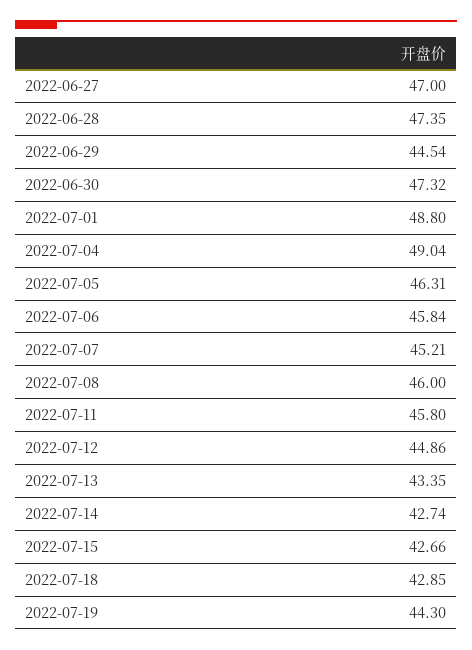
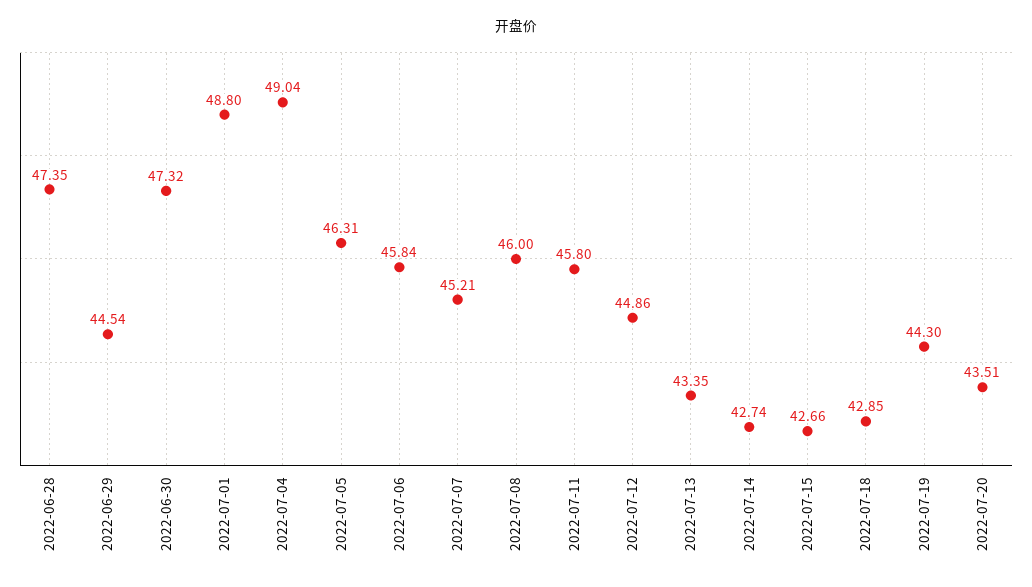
2022-06-27: 47 -> none
2022-07-20: none -> 43.51

